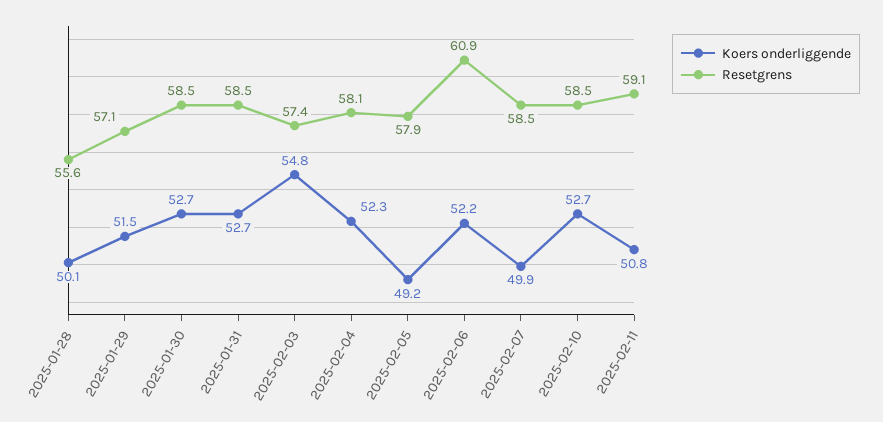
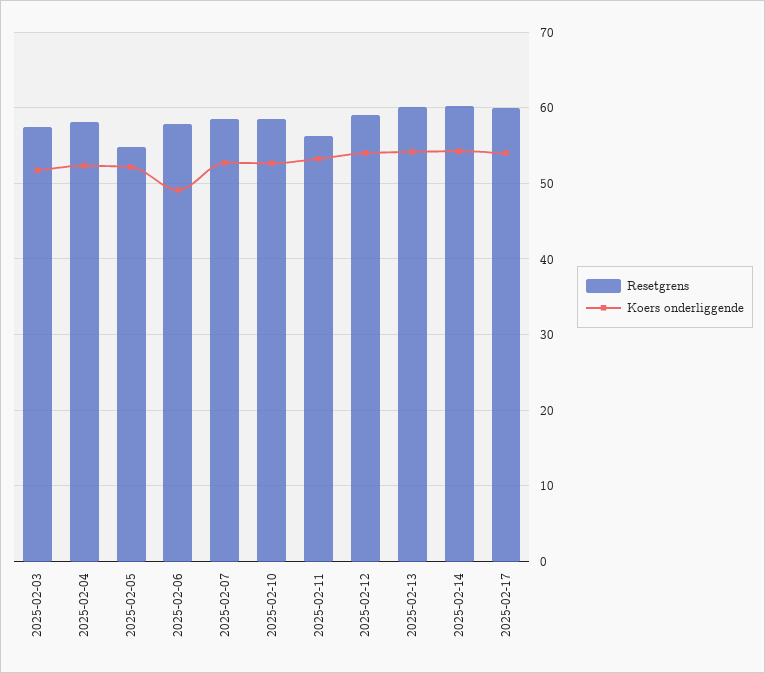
Koers onderliggende, 2025-01-28: 50.1 -> none
Resetgrens, 2025-01-28: 55.6 -> none
Koers onderliggende, 2025-01-29: 51.5 -> none
Resetgrens, 2025-01-29: 57.1 -> none
Koers onderliggende, 2025-01-30: 52.7 -> none
Resetgrens, 2025-01-30: 58.5 -> none
Koers onderliggende, 2025-01-31: 52.7 -> none
Resetgrens, 2025-01-31: 58.5 -> none
Koers onderliggende, 2025-02-03: 54.8 -> 52
Koers onderliggende, 2025-02-05: 49.2 -> 52
Resetgrens, 2025-02-05: 57.9 -> 55
Koers onderliggende, 2025-02-06: 52.2 -> 49
Resetgrens, 2025-02-06: 60.9 -> 58
Koers onderliggende, 2025-02-07: 49.9 -> 53
Koers onderliggende, 2025-02-11: 50.8 -> 53
Resetgrens, 2025-02-11: 59.1 -> 56
Resetgrens, 2025-02-12: none -> 59
Koers onderliggende, 2025-02-12: none -> 54
Resetgrens, 2025-02-13: none -> 60
Koers onderliggende, 2025-02-13: none -> 54
Resetgrens, 2025-02-14: none -> 60
Koers onderliggende, 2025-02-14: none -> 54
Resetgrens, 2025-02-17: none -> 60
Koers onderliggende, 2025-02-17: none -> 54

